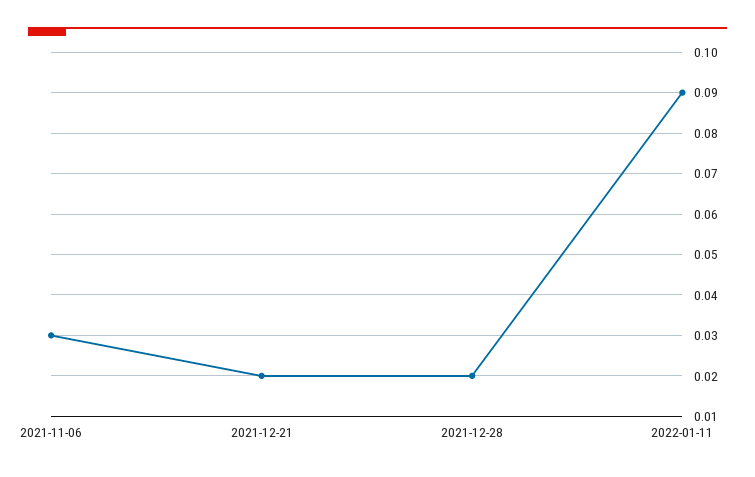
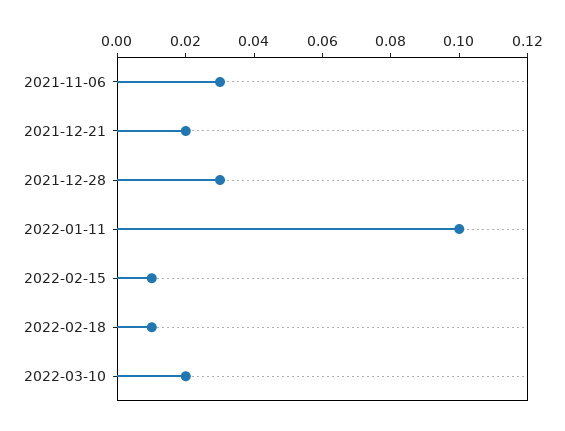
2021-12-28: 0.02 -> 0.03
2022-01-11: 0.09 -> 0.1
2022-02-15: none -> 0.01
2022-02-18: none -> 0.01
2022-03-10: none -> 0.02

